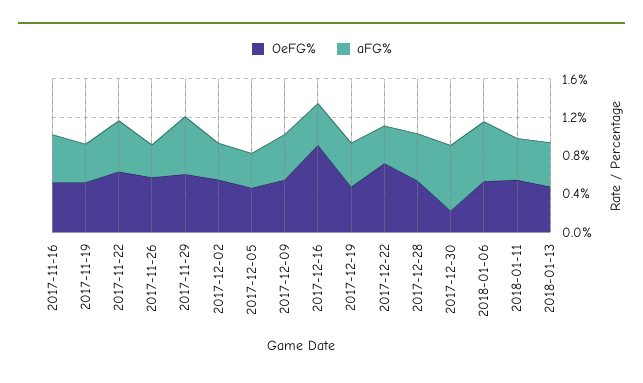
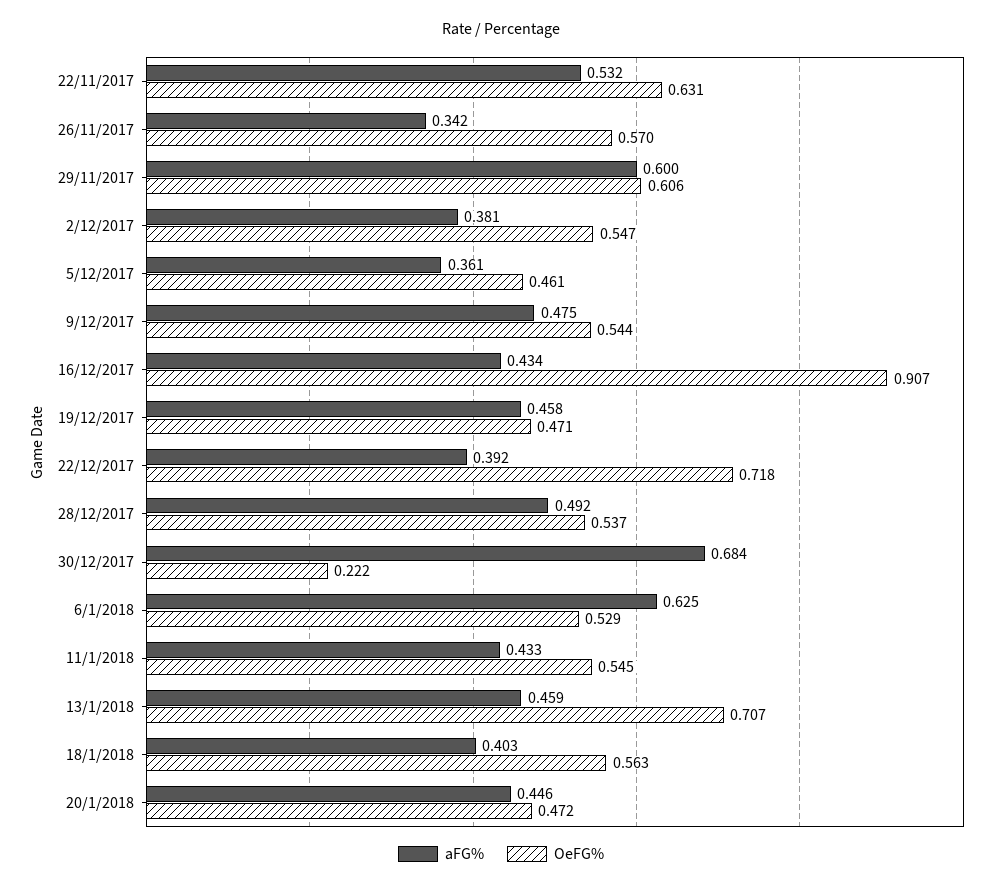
OeFG%, 2017-11-16: 0.5 -> none
aFG%, 2017-11-16: 0.5 -> none
OeFG%, 2017-11-19: 0.5 -> none
aFG%, 2017-11-19: 0.4 -> none
OeFG%, 2018-01-13: 0.5 -> 0.707
aFG%, 18/1/2018: none -> 0.403
OeFG%, 18/1/2018: none -> 0.563
aFG%, 20/1/2018: none -> 0.446
OeFG%, 20/1/2018: none -> 0.472

